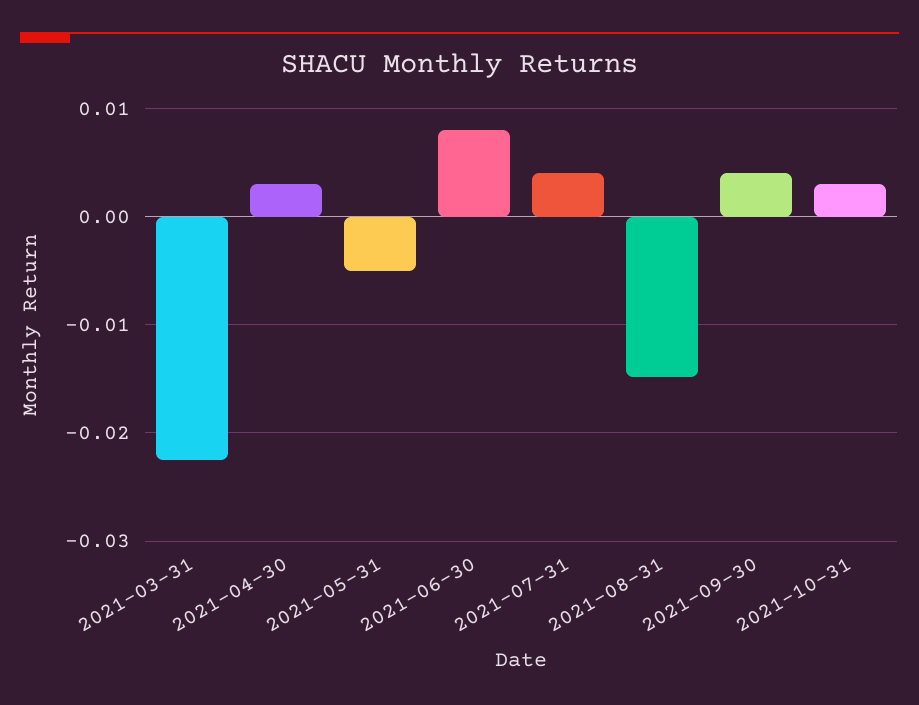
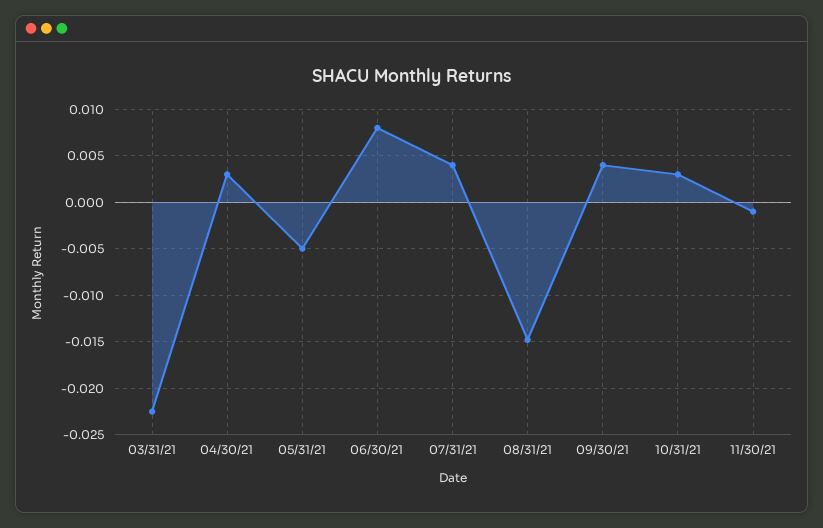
11/30/21: none -> -0.001

